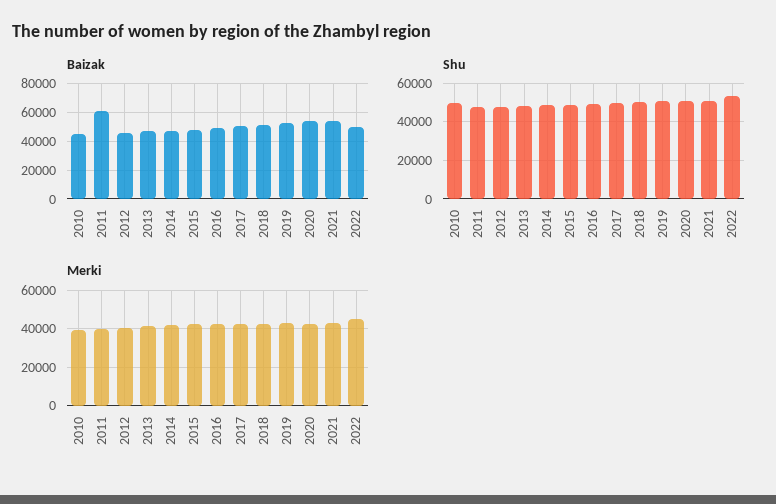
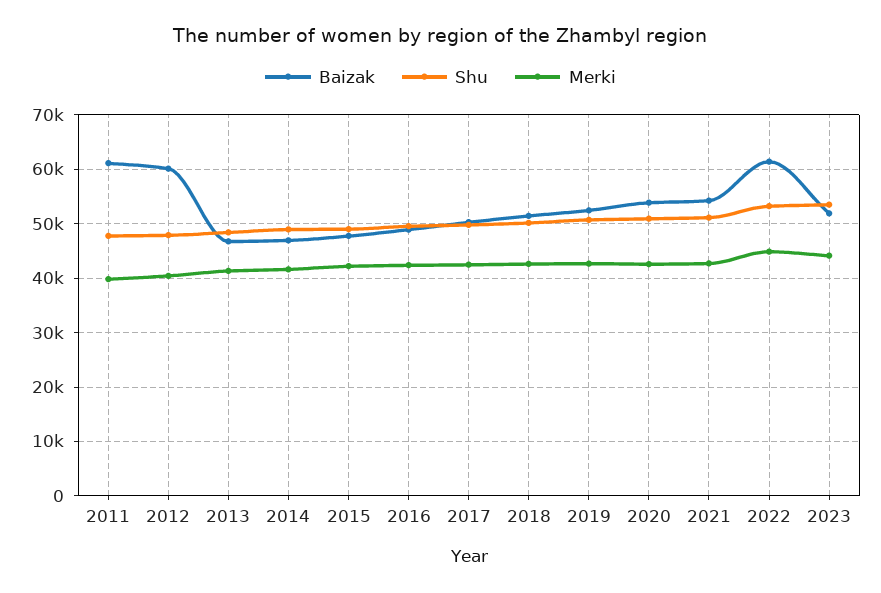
Baizak, 2010: 45000 -> none
Baizak, 2012: 45000 -> 60000
Baizak, 2022: 50000 -> 62000
Shu, 2010: 50000 -> none
Merki, 2010: 40000 -> none
Baizak, 2023: none -> 52000
Shu, 2023: none -> 54000
Merki, 2023: none -> 44000

